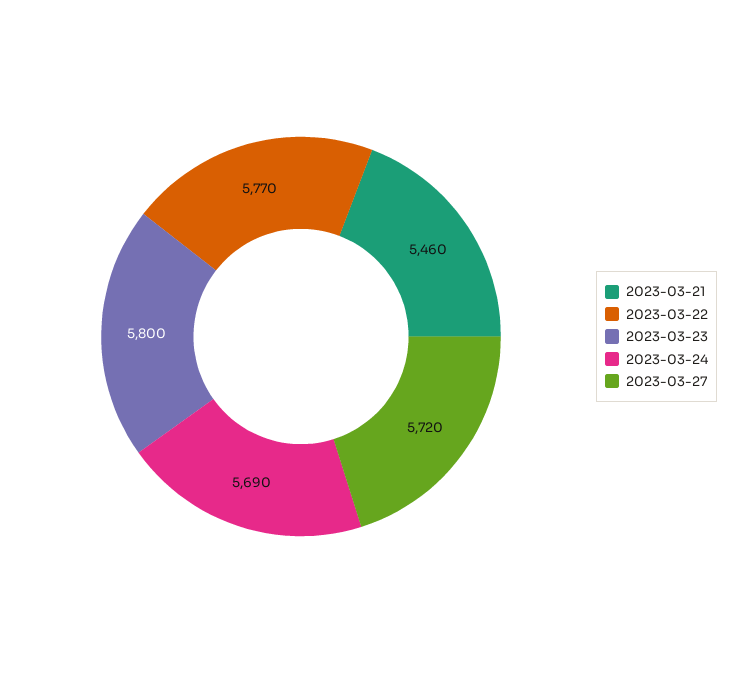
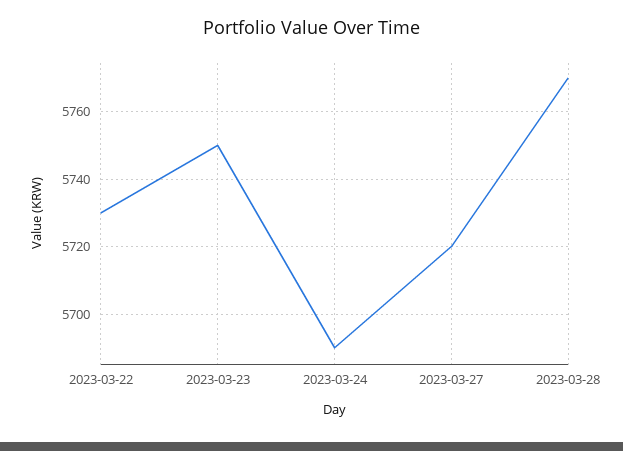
2023-03-21: 5460 -> none
2023-03-22: 5770 -> 5730
2023-03-23: 5800 -> 5750
2023-03-28: none -> 5770

